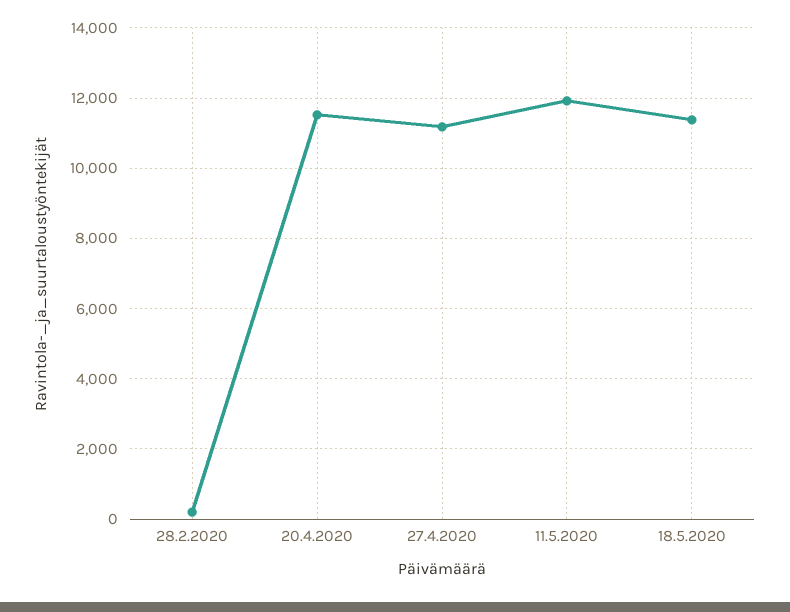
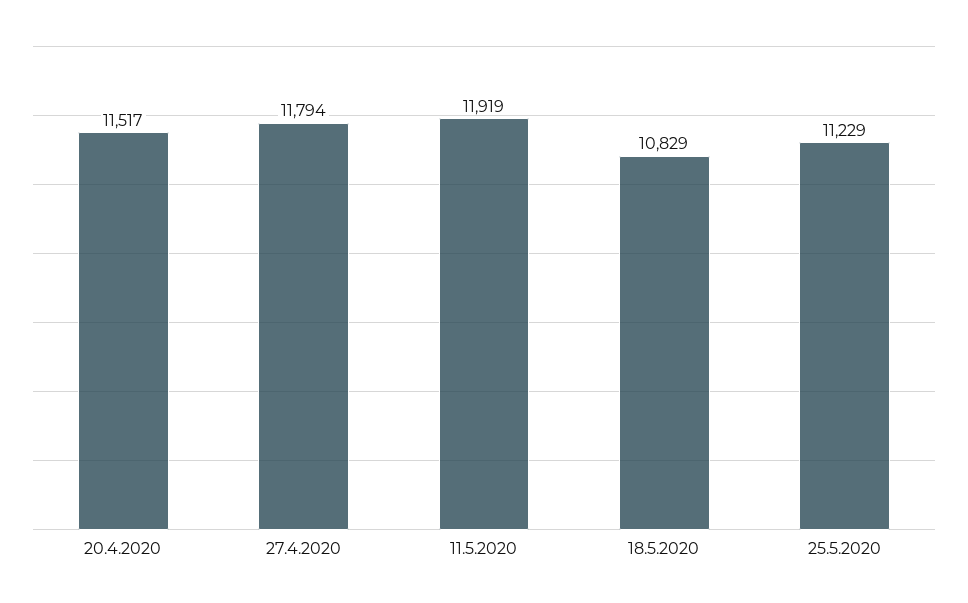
28.2.2020: 200 -> none
27.4.2020: 11200 -> 11794
18.5.2020: 11400 -> 10829
25.5.2020: none -> 11229

